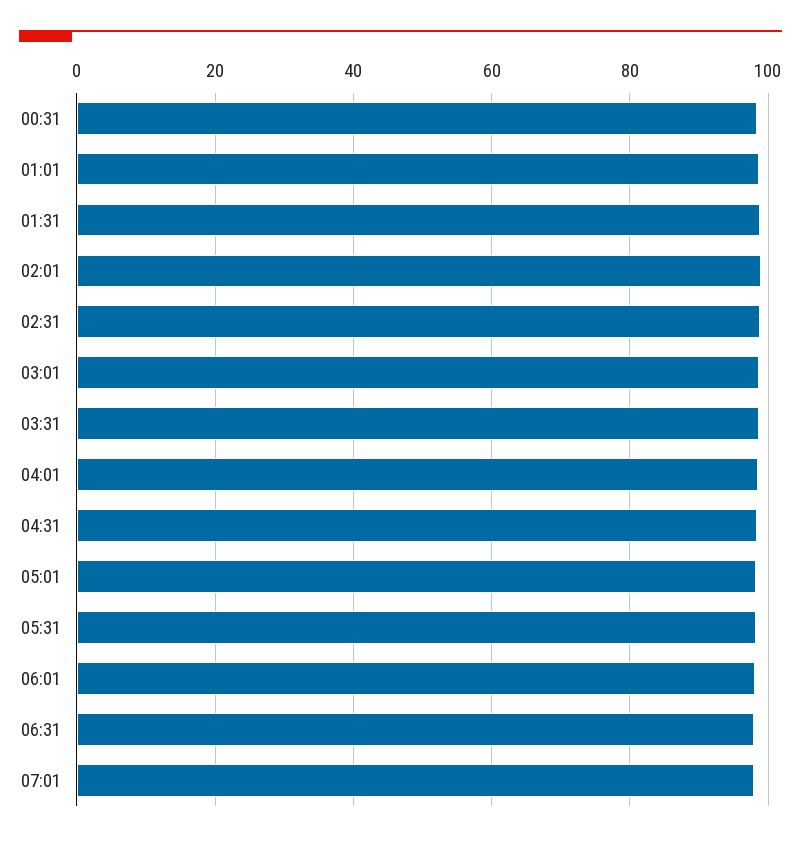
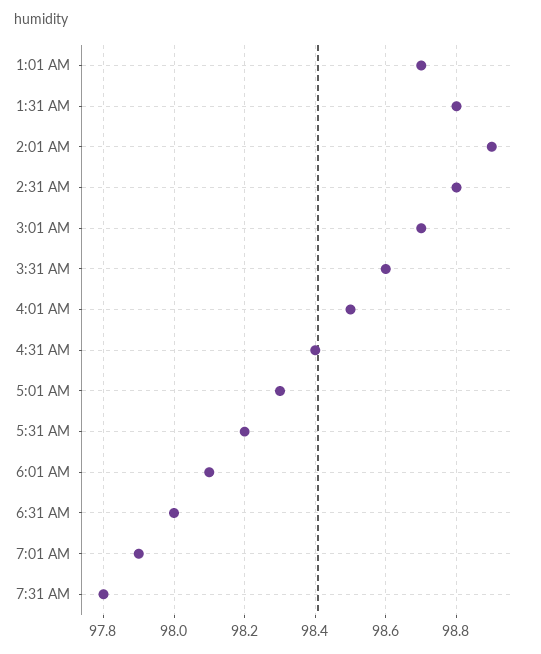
00:31: 98 -> none
7:31 AM: none -> 97.8

